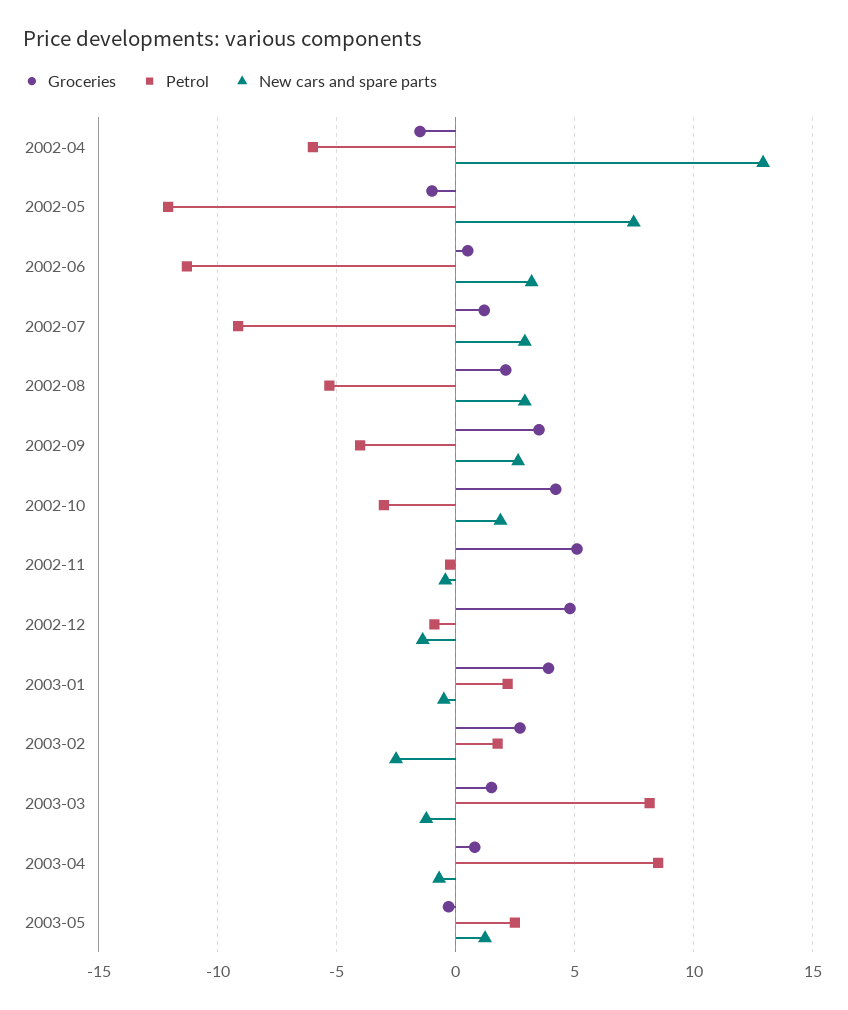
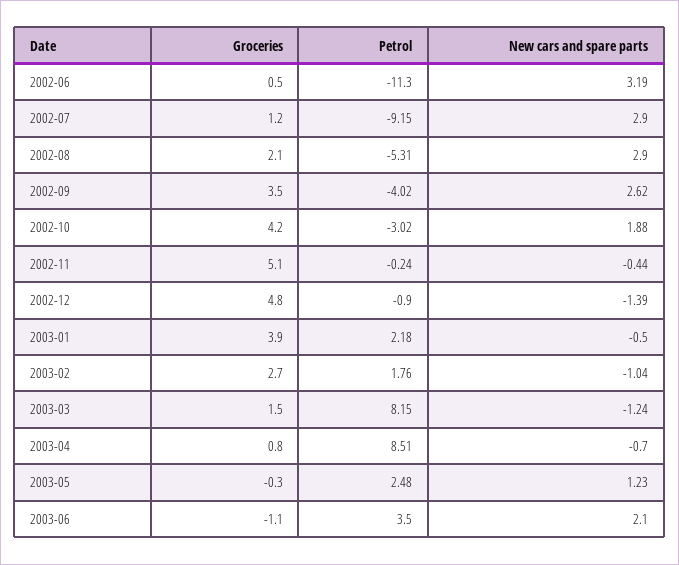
Groceries, 2002-04: -1.5 -> none
Petrol, 2002-04: -6 -> none
New cars and spare parts, 2002-04: 13 -> none
Groceries, 2002-05: -1 -> none
Petrol, 2002-05: -12 -> none
New cars and spare parts, 2002-05: 7.5 -> none
New cars and spare parts, 2003-02: -2.5 -> -1.04
Groceries, 2003-06: none -> -1.1
Petrol, 2003-06: none -> 3.5
New cars and spare parts, 2003-06: none -> 2.1

